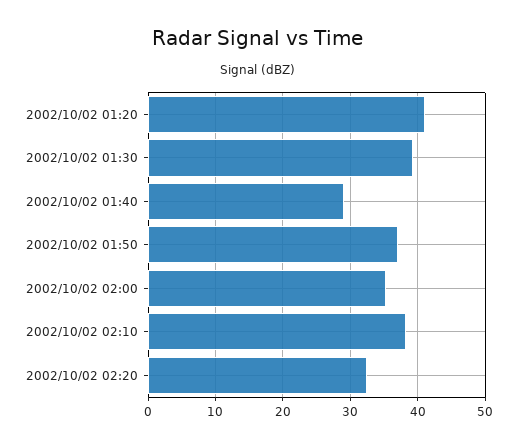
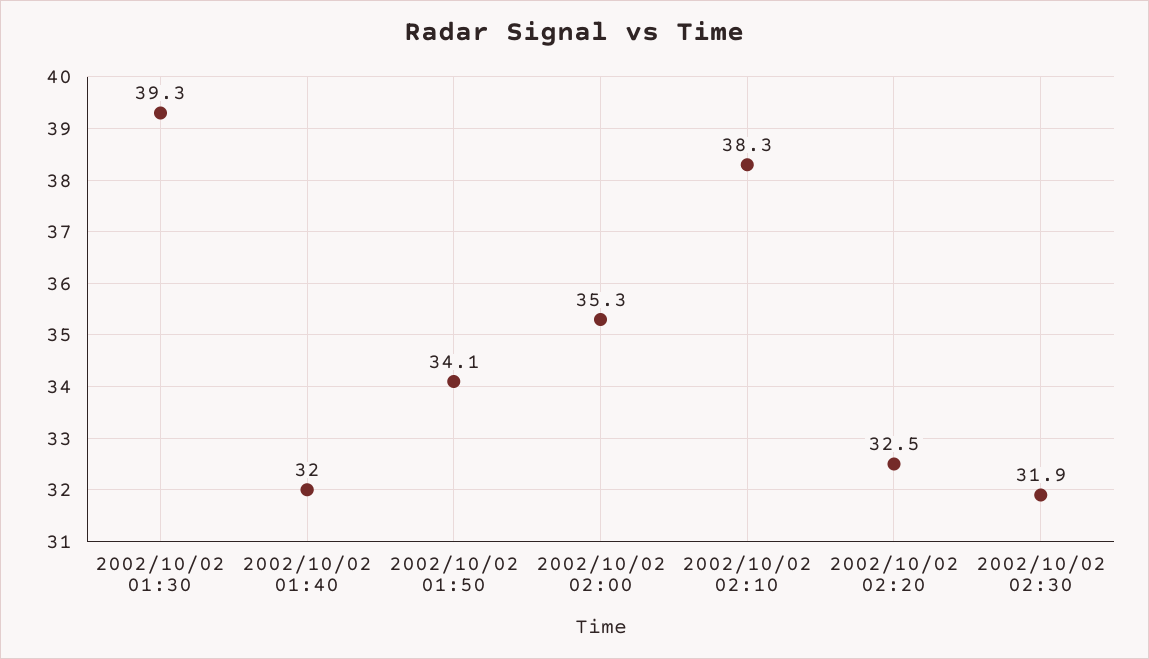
2002/10/02 01:20: 41 -> none
2002/10/02 01:40: 29 -> 32
2002/10/02 01:50: 37 -> 34.1
2002/10/02 02:30: none -> 31.9

